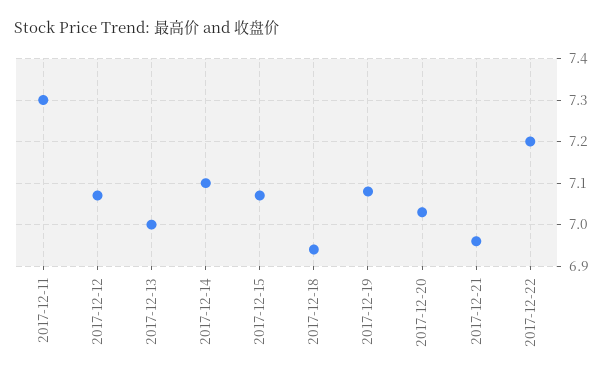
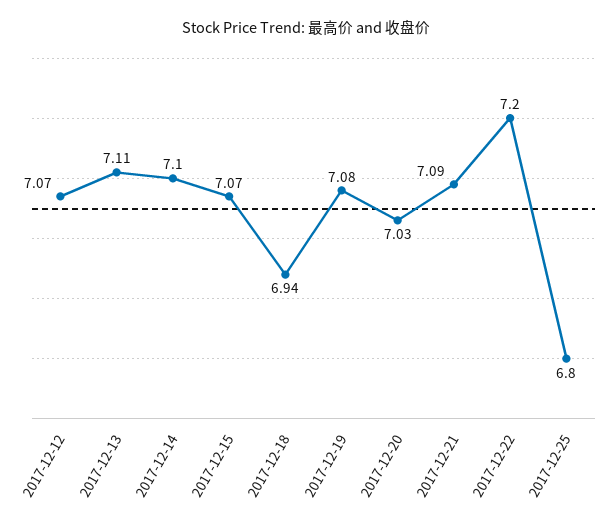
2017-12-11: 7.3 -> none
2017-12-13: 7 -> 7.11
2017-12-21: 6.95 -> 7.09
2017-12-25: none -> 6.8

